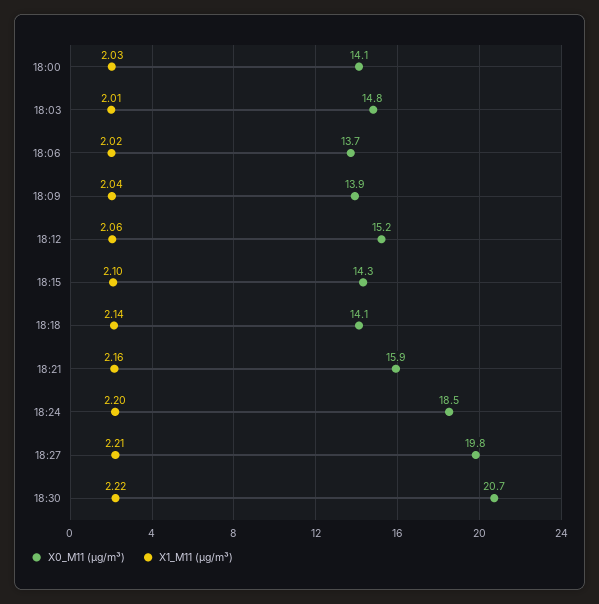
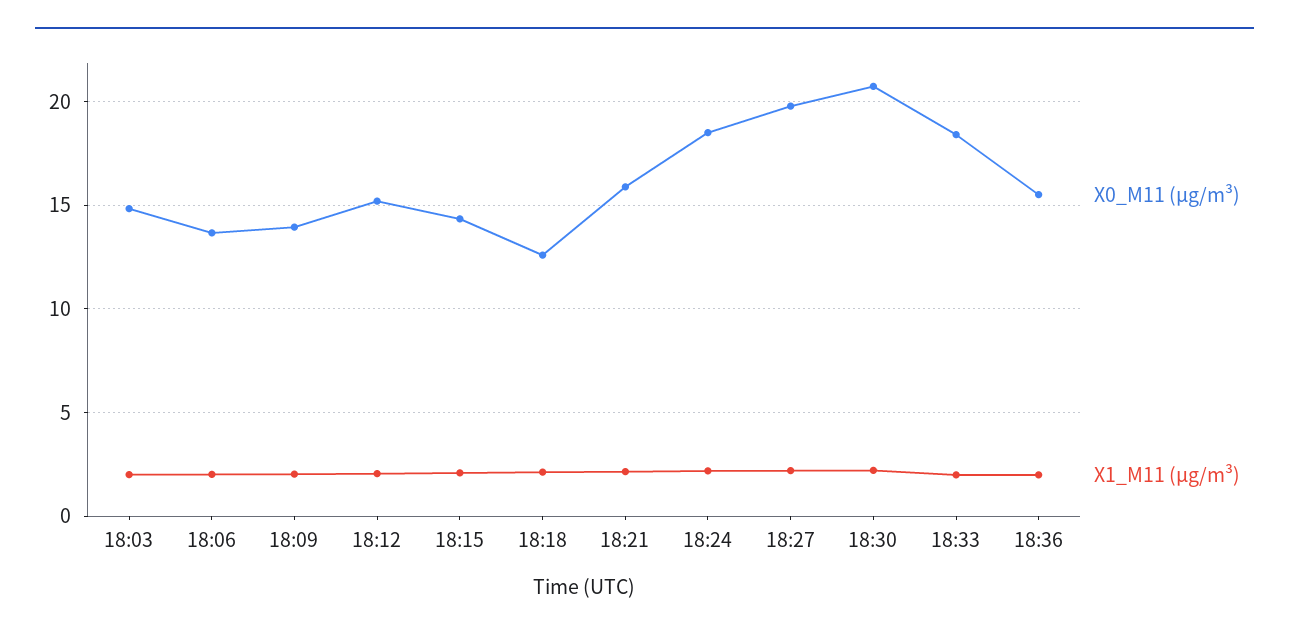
X0_M11 (μg/m³), 18:00: 14.1 -> none
X1_M11 (μg/m³), 18:00: 2.03 -> none
X0_M11 (μg/m³), 18:18: 14.1 -> 12.5
X0_M11 (μg/m³), 18:33: none -> 18.5
X1_M11 (μg/m³), 18:33: none -> 2
X0_M11 (μg/m³), 18:36: none -> 15.5
X1_M11 (μg/m³), 18:36: none -> 2

